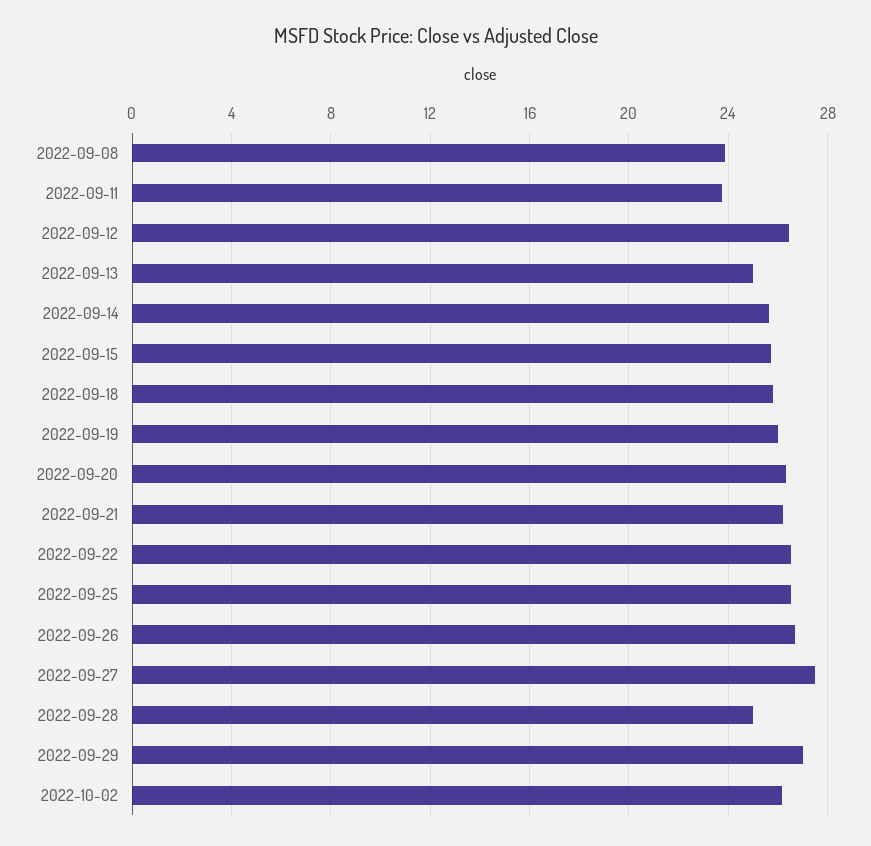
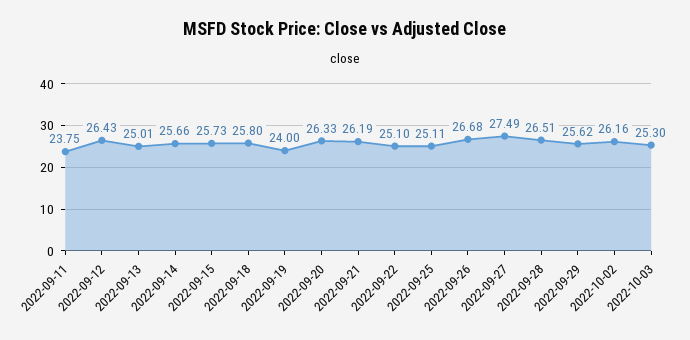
2022-09-08: 24 -> none
2022-09-19: 26 -> 24
2022-09-22: 26.5 -> 25.1
2022-09-25: 26.5 -> 25.11
2022-09-28: 25 -> 26.51
2022-09-29: 27 -> 25.62
2022-10-03: none -> 25.3

